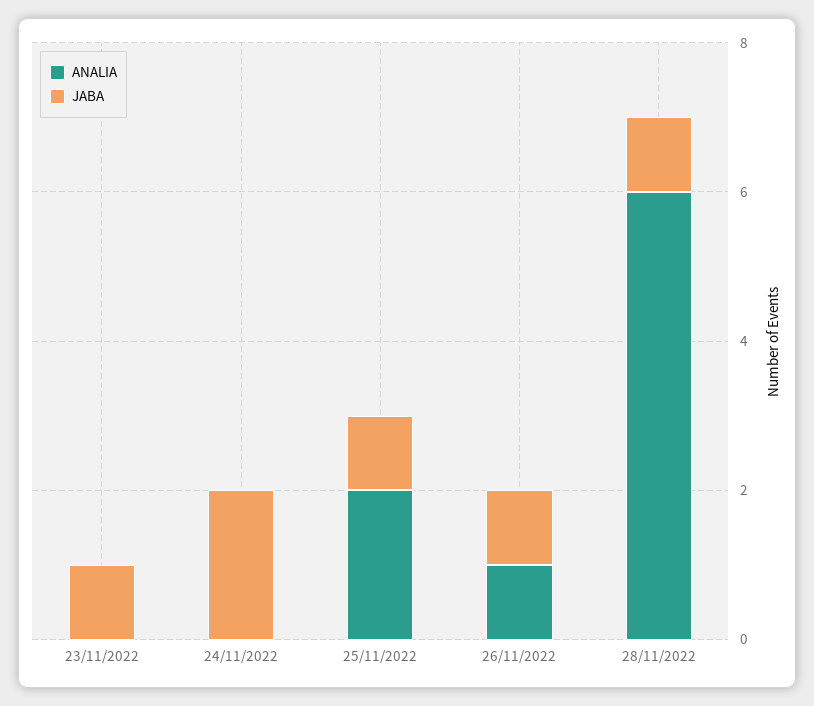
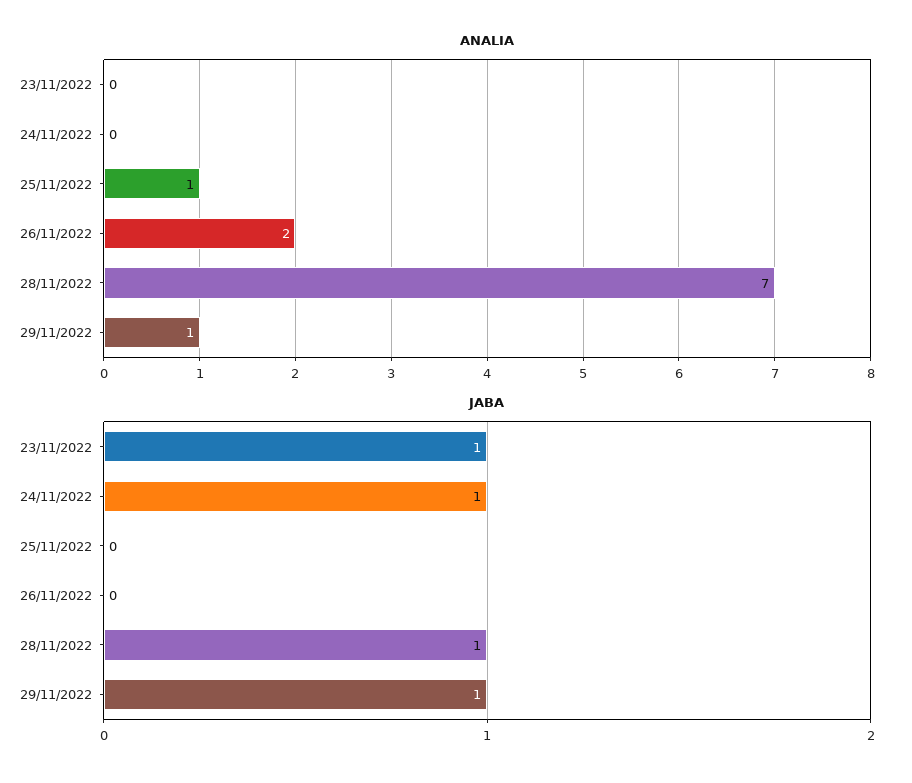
JABA, 24/11/2022: 2 -> 1
ANALIA, 25/11/2022: 2 -> 1
JABA, 25/11/2022: 1 -> 0
ANALIA, 26/11/2022: 1 -> 2
JABA, 26/11/2022: 1 -> 0
ANALIA, 28/11/2022: 6 -> 7
ANALIA, 29/11/2022: none -> 1
JABA, 29/11/2022: none -> 1

